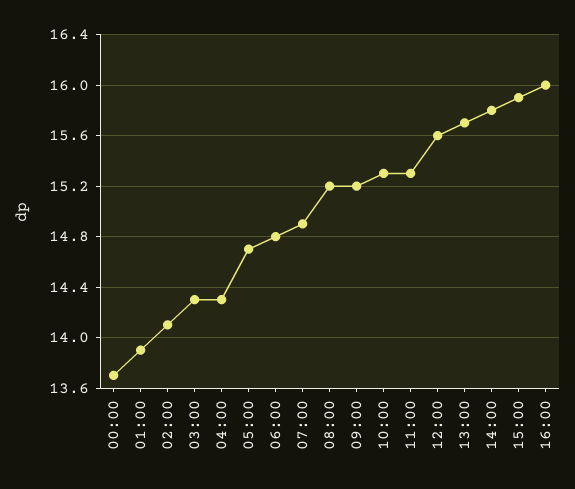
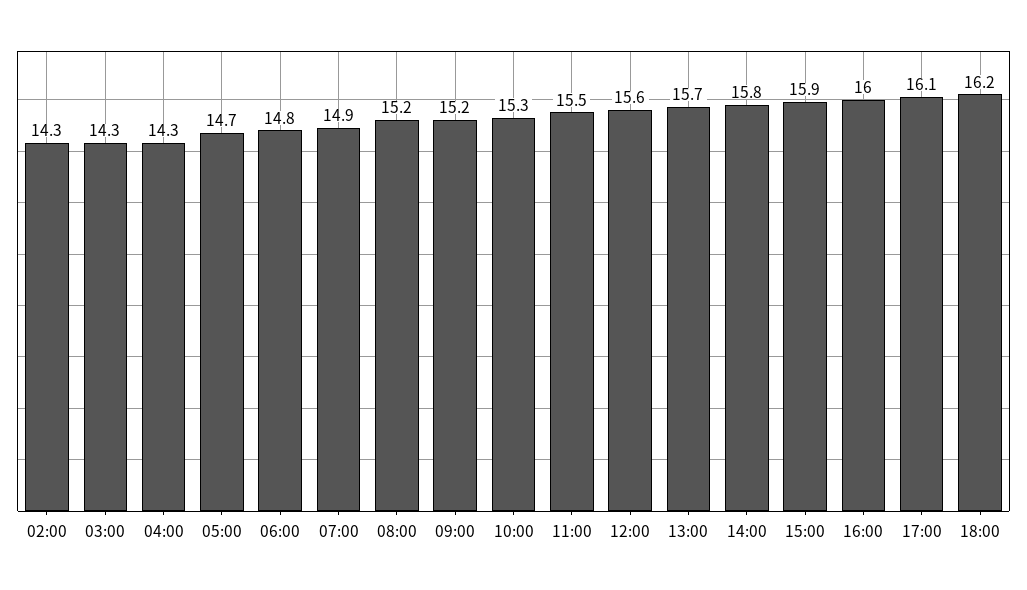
00:00: 13.7 -> none
01:00: 13.9 -> none
02:00: 14.1 -> 14.3
11:00: 15.3 -> 15.5
17:00: none -> 16.1
18:00: none -> 16.2

